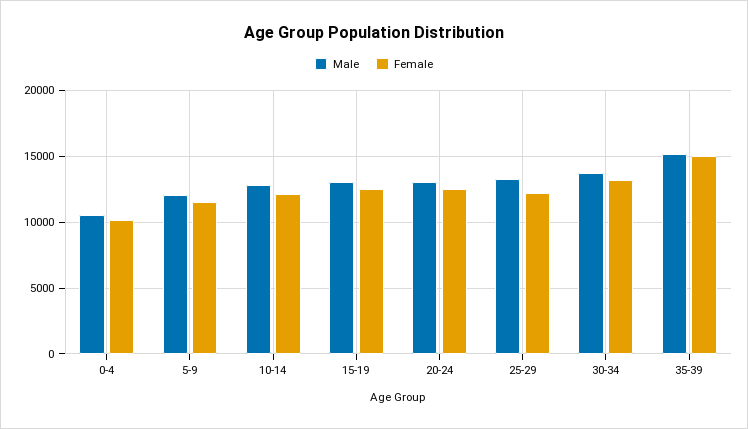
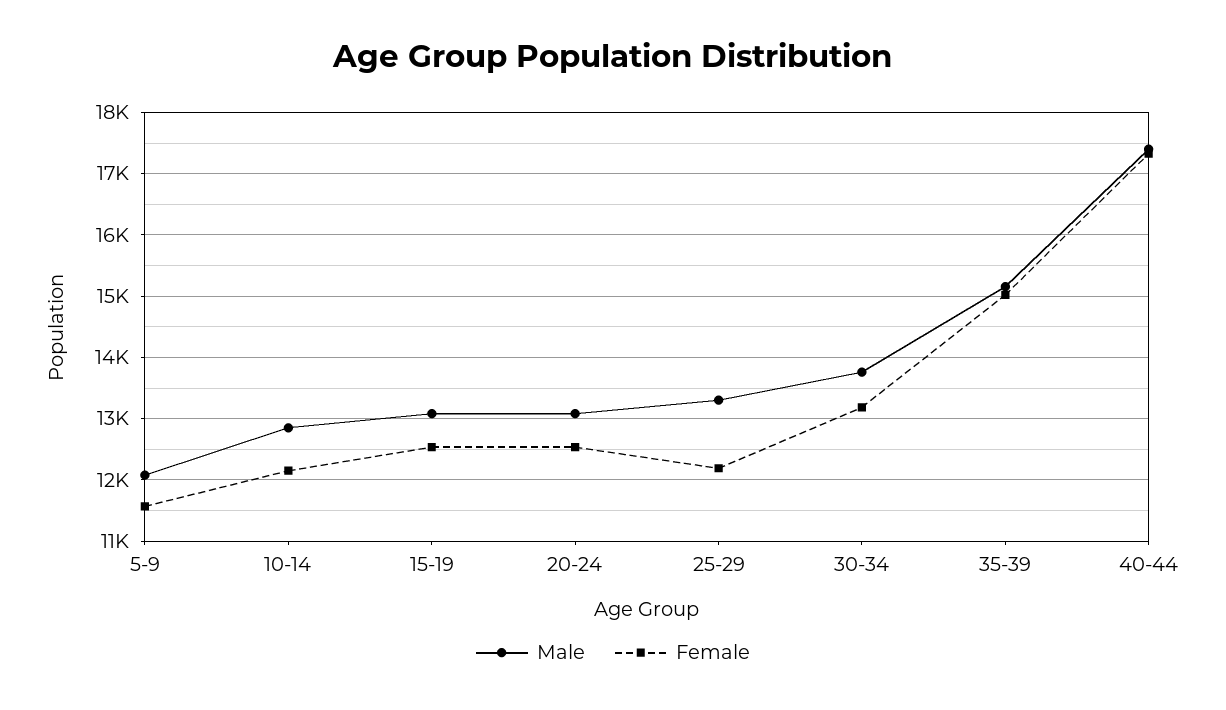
Male, 0-4: 10500 -> none
Female, 0-4: 10000 -> none
Male, 40-44: none -> 17400
Female, 40-44: none -> 17300

